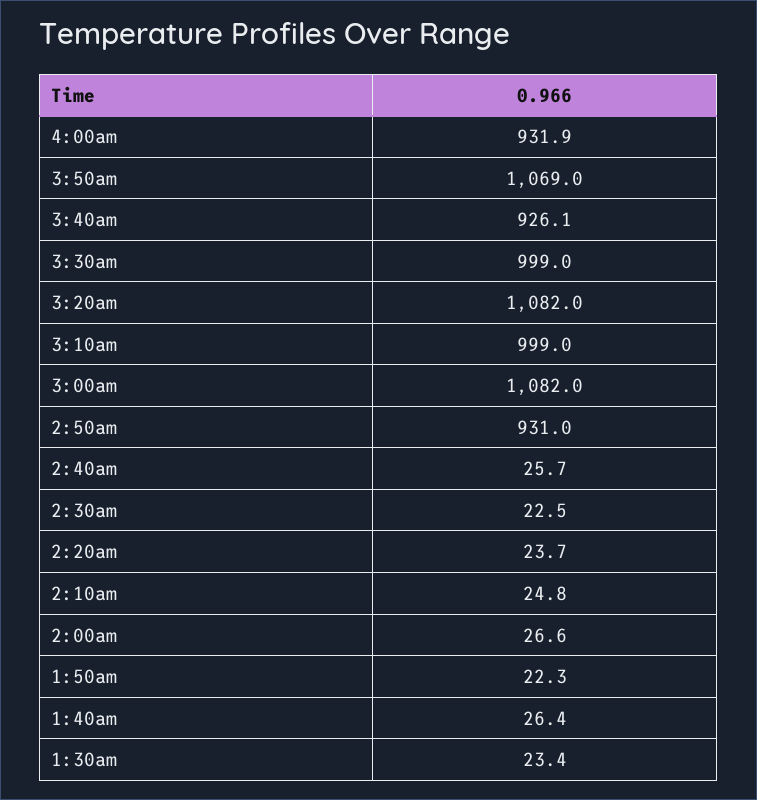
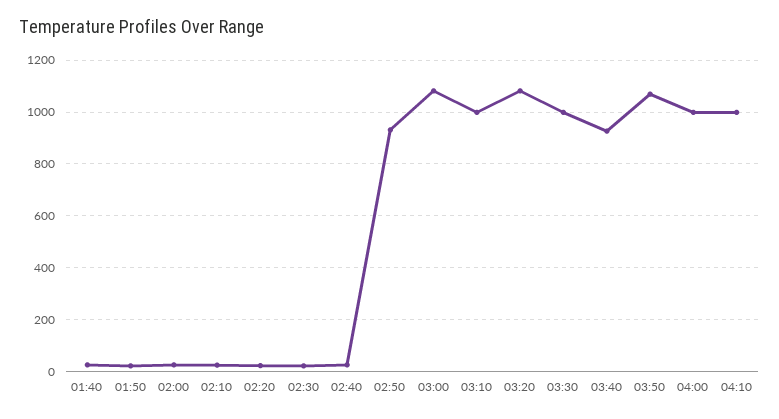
4:00am: 931.9 -> 1000
1:30am: 23.4 -> none
04:10: none -> 1000

